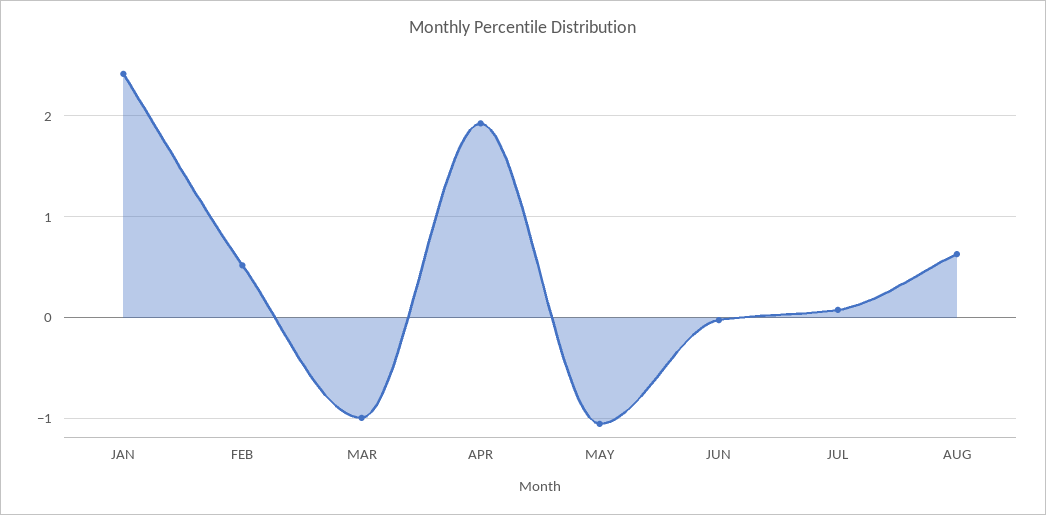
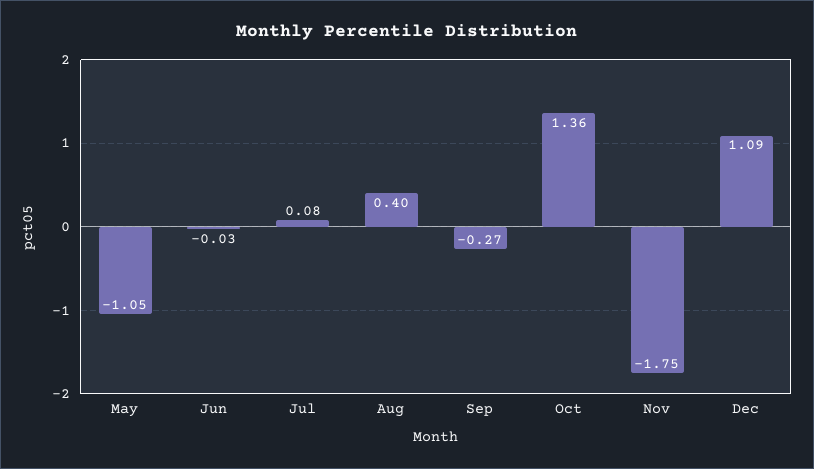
JAN: 2.4 -> none
FEB: 0.5 -> none
MAR: -1 -> none
APR: 1.9 -> none
AUG: 0.6 -> 0.4
Sep: none -> -0.27
Oct: none -> 1.36
Nov: none -> -1.75
Dec: none -> 1.09

